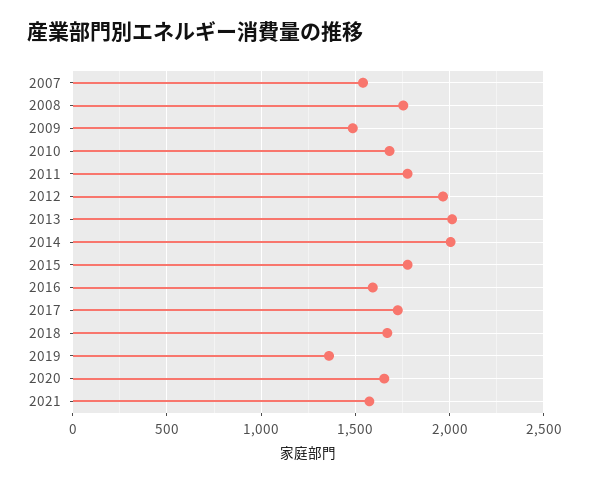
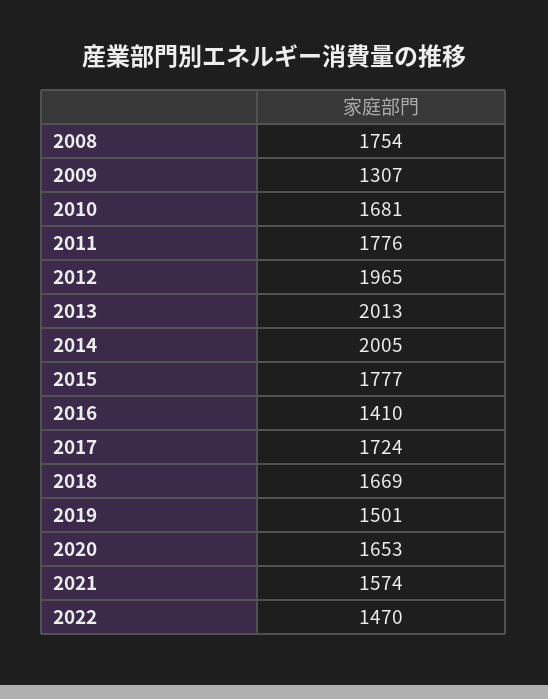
2007: 1550 -> none
2009: 1500 -> 1307
2016: 1600 -> 1410
2019: 1350 -> 1501
2022: none -> 1470

